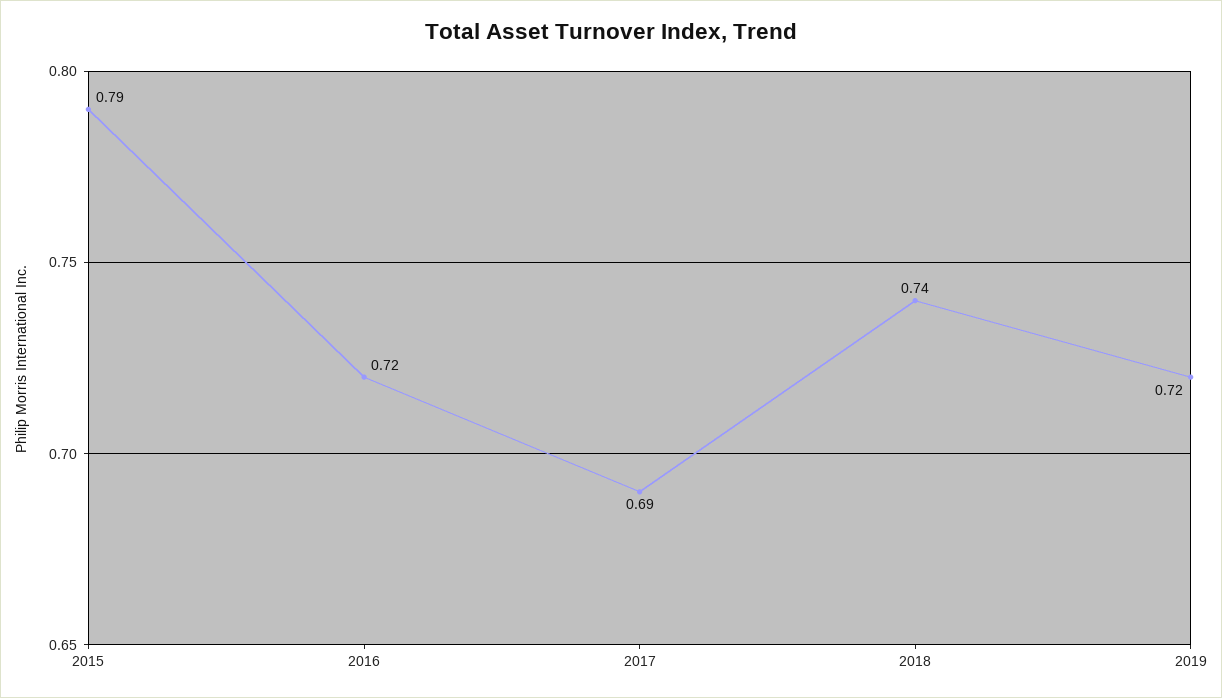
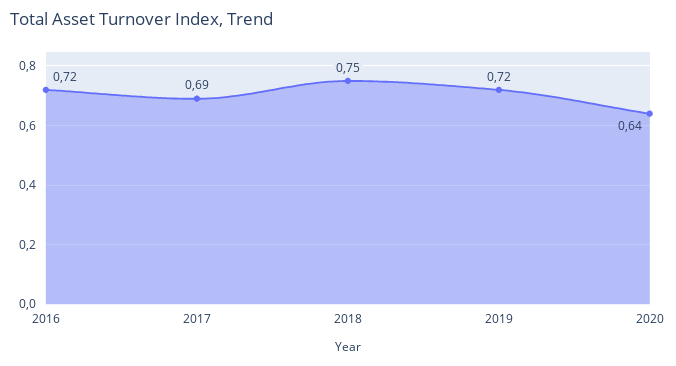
2015: 0.79 -> none
2018: 0.74 -> 0.75
2020: none -> 0.64

